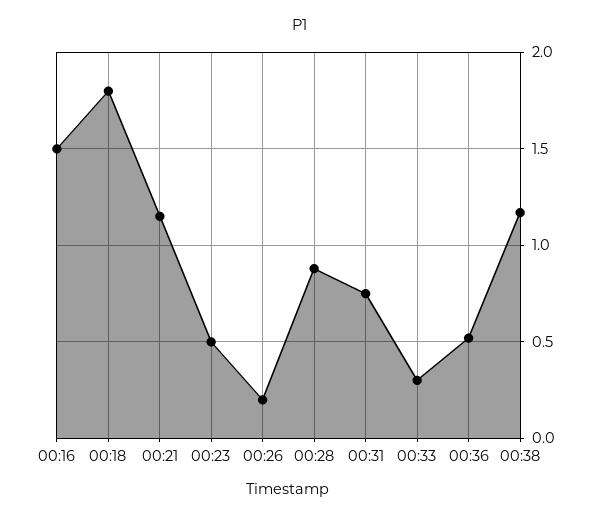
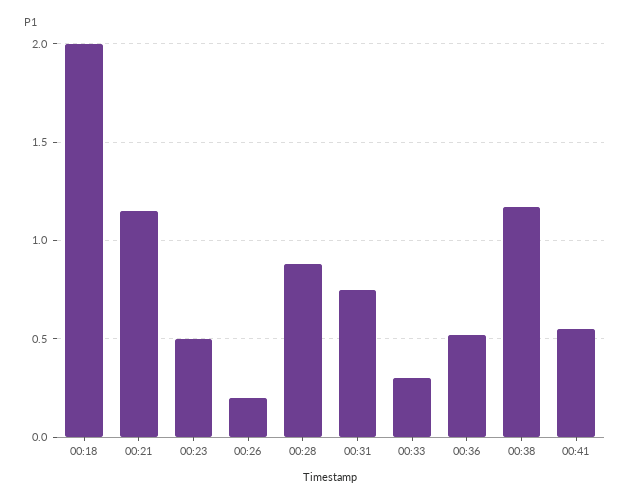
00:16: 1.5 -> none
00:18: 1.8 -> 2
00:41: none -> 0.55

